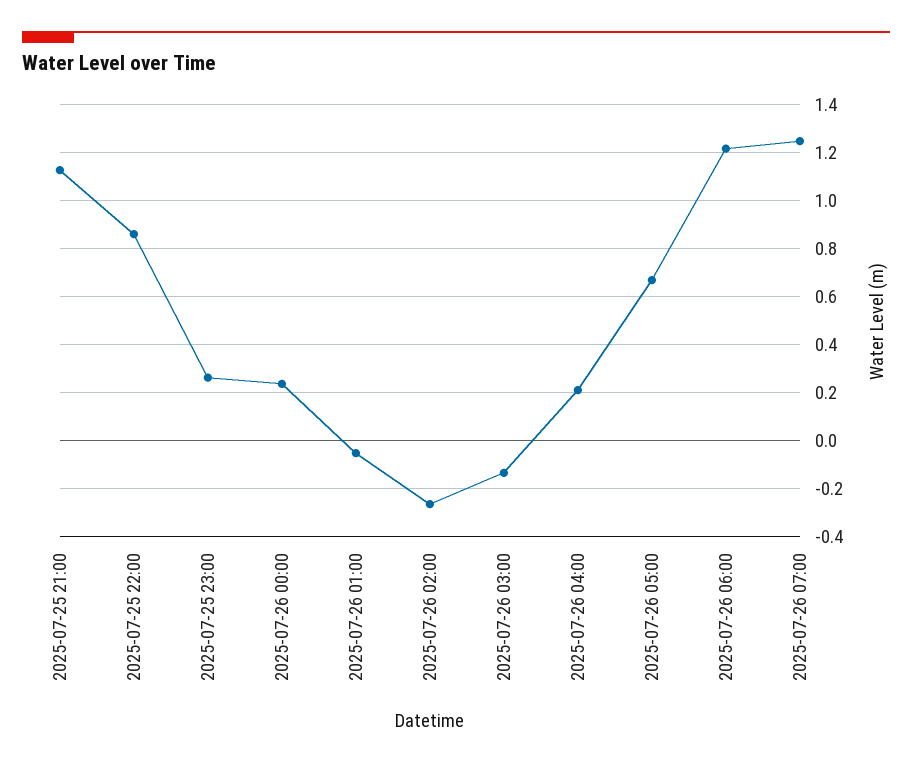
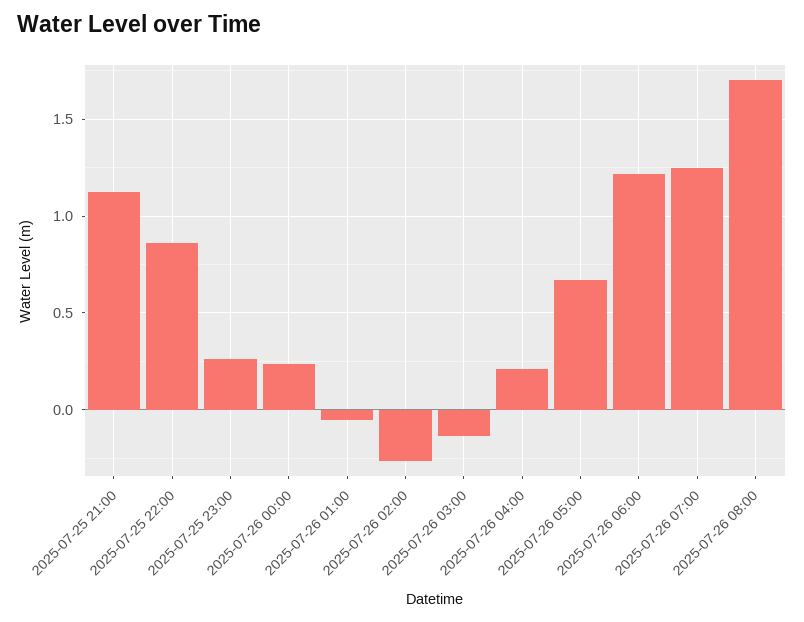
2025-07-26 08:00: none -> 1.7

